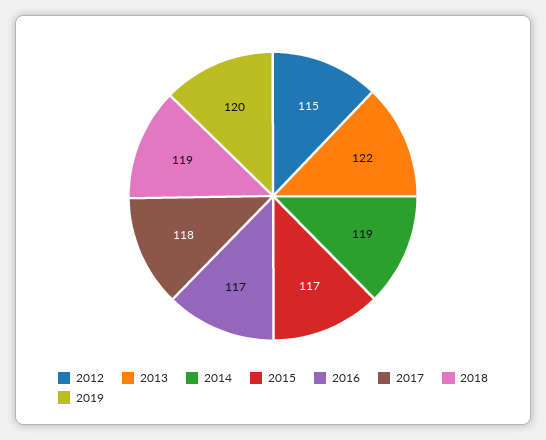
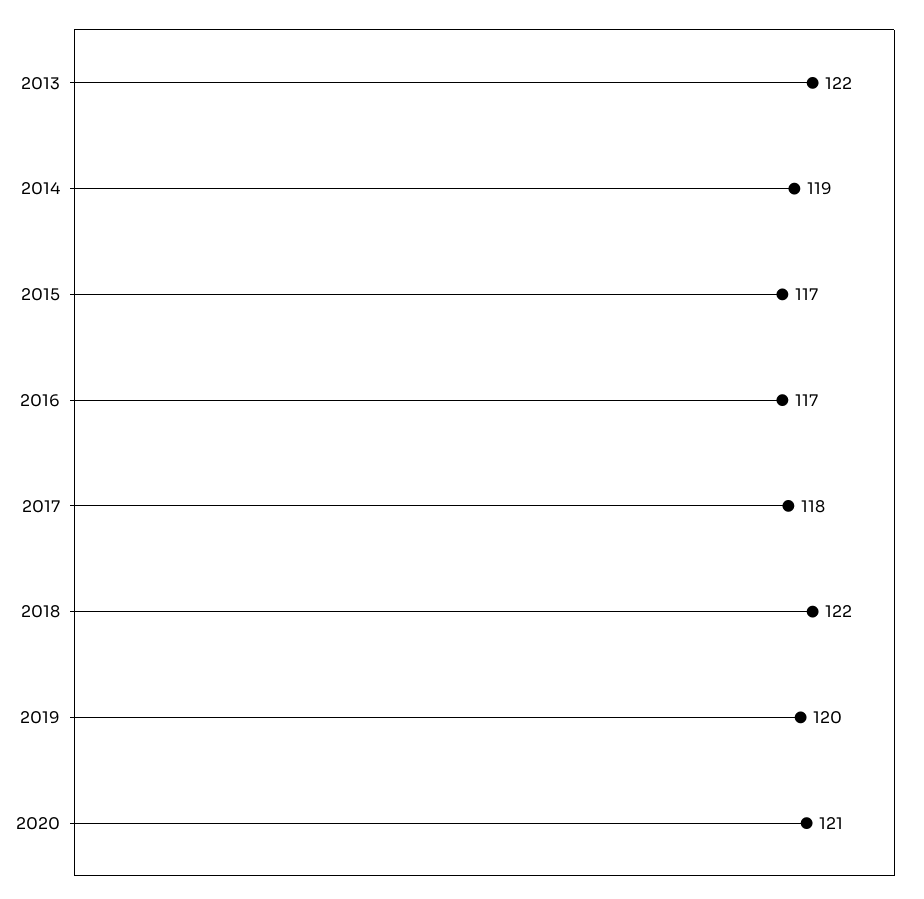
2012: 115 -> none
2018: 119 -> 122
2020: none -> 121

